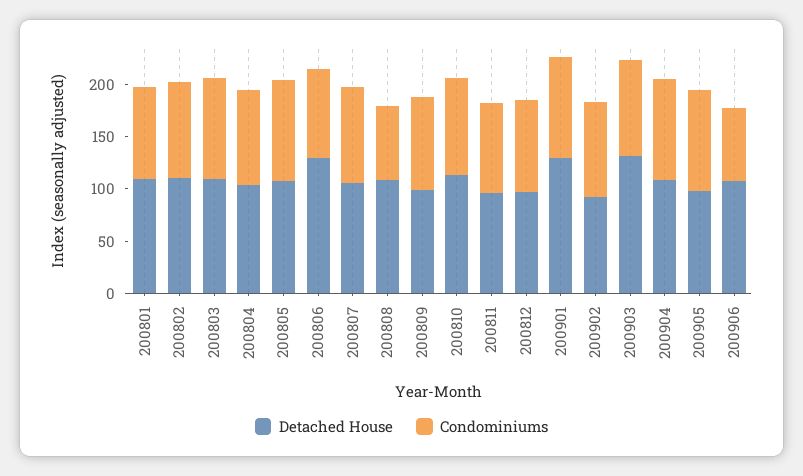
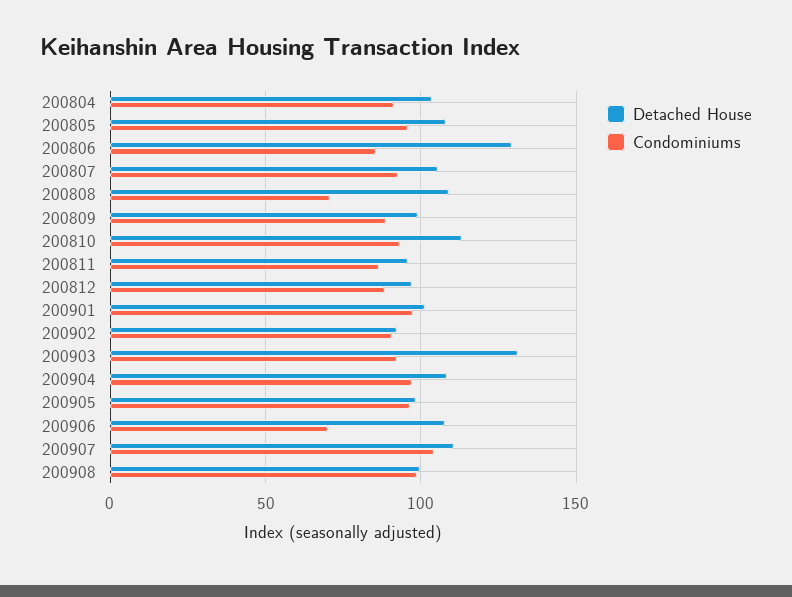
Detached House, 200801: 110 -> none
Condominiums, 200801: 90 -> none
Detached House, 200802: 110 -> none
Condominiums, 200802: 90 -> none
Detached House, 200803: 110 -> none
Condominiums, 200803: 100 -> none
Detached House, 200901: 130 -> 100
Detached House, 200907: none -> 110
Condominiums, 200907: none -> 105
Detached House, 200908: none -> 100
Condominiums, 200908: none -> 100

